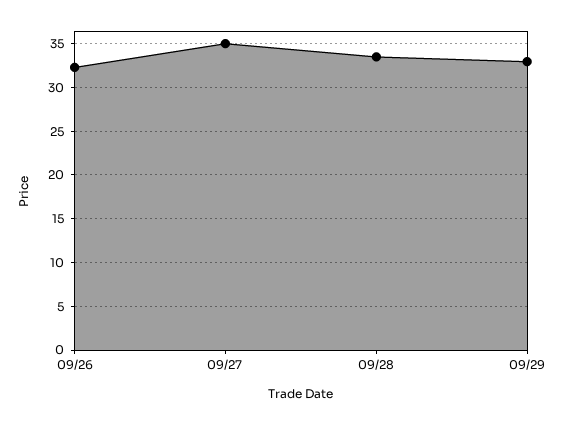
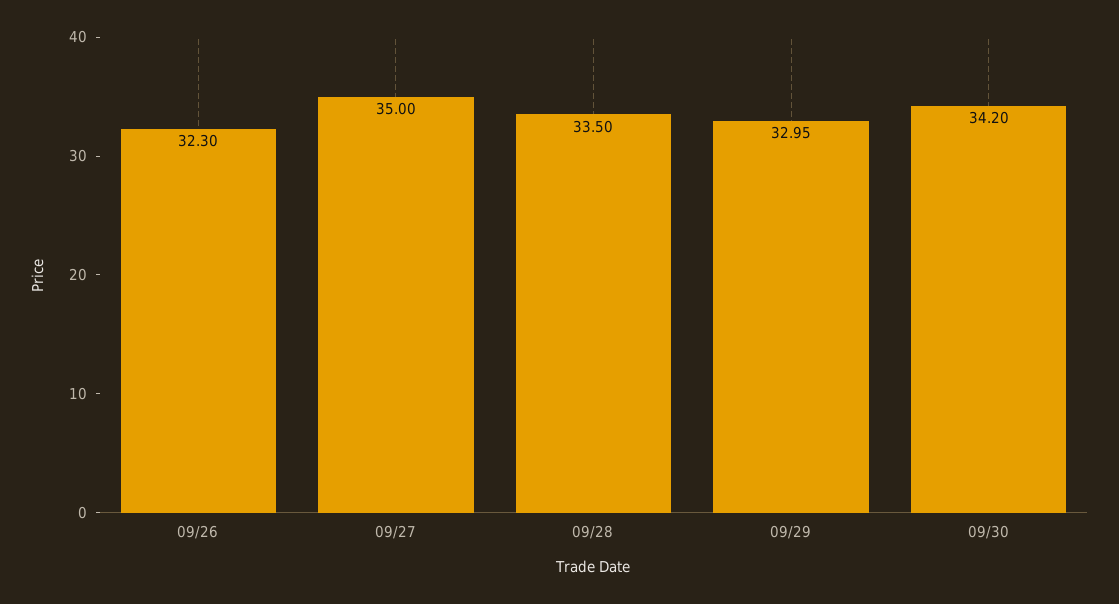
09/30: none -> 34.2

